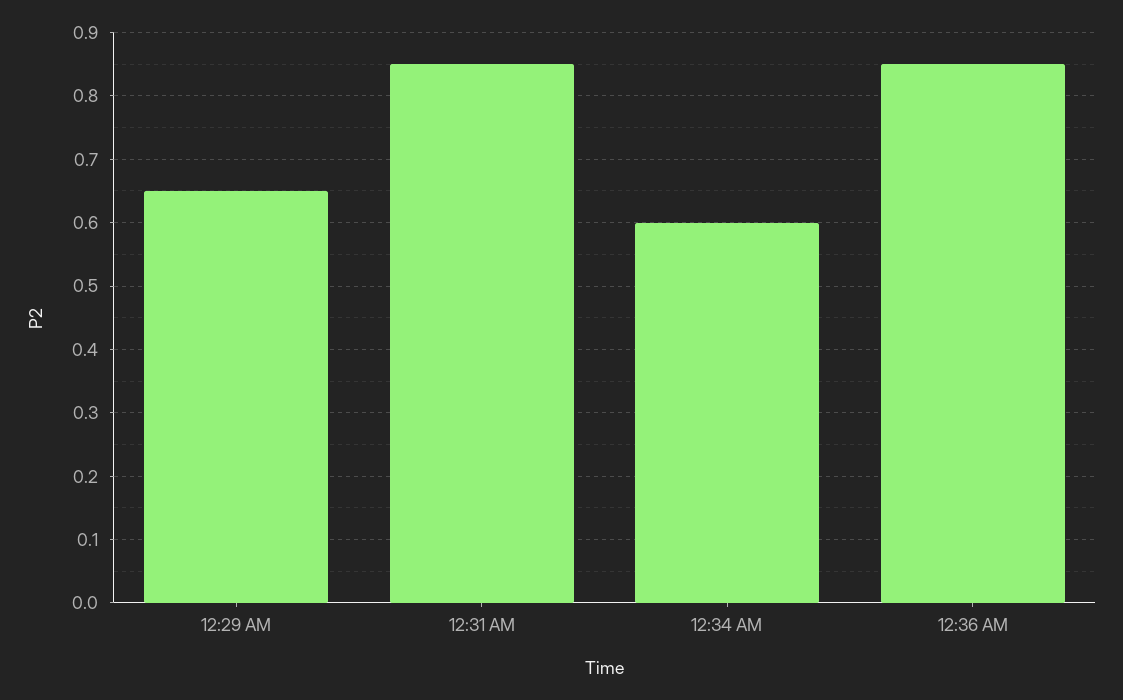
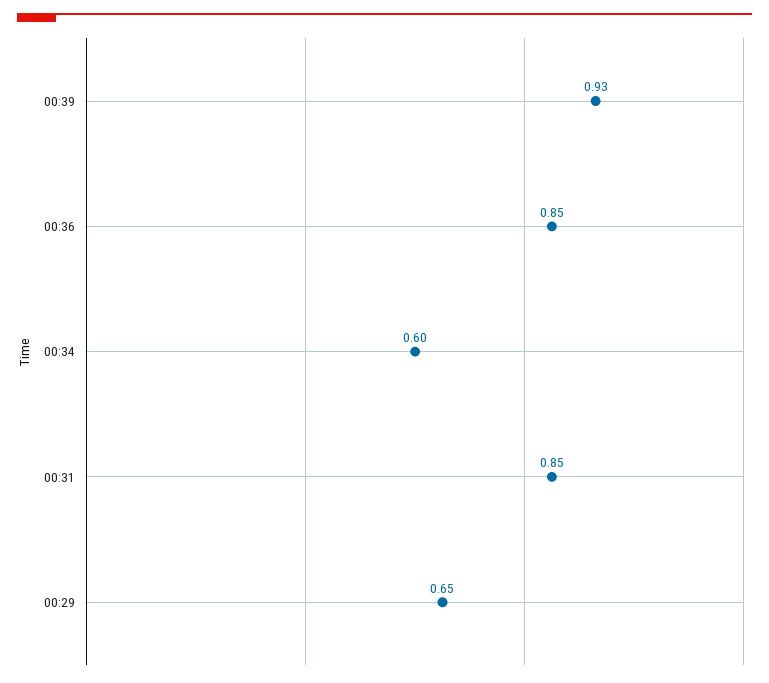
00:39: none -> 0.93

